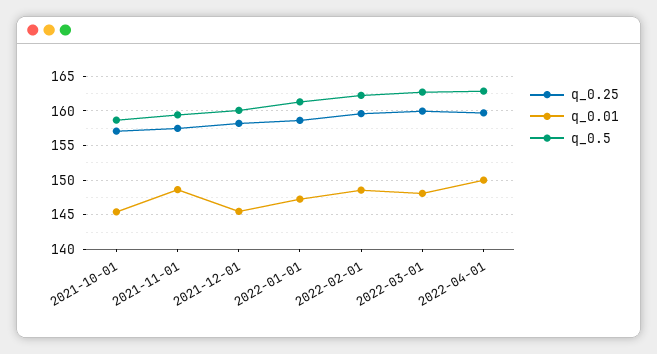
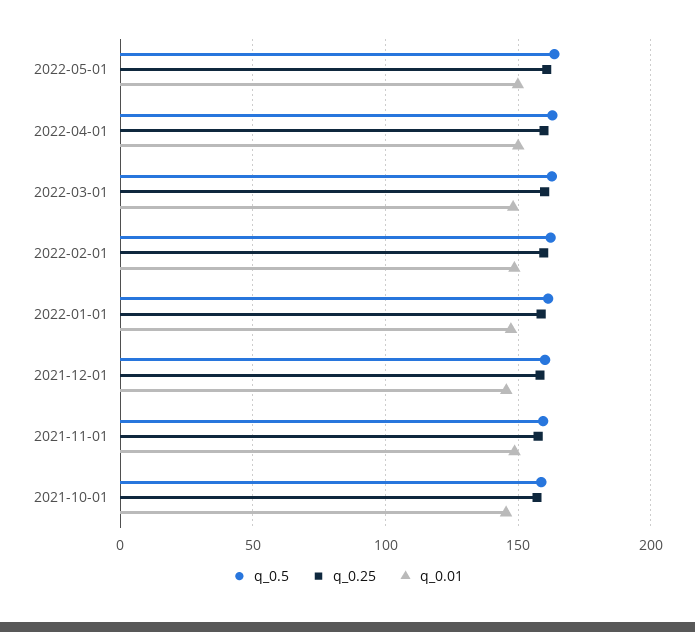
q_0.5, 2022-05-01: none -> 165
q_0.25, 2022-05-01: none -> 160
q_0.01, 2022-05-01: none -> 150

